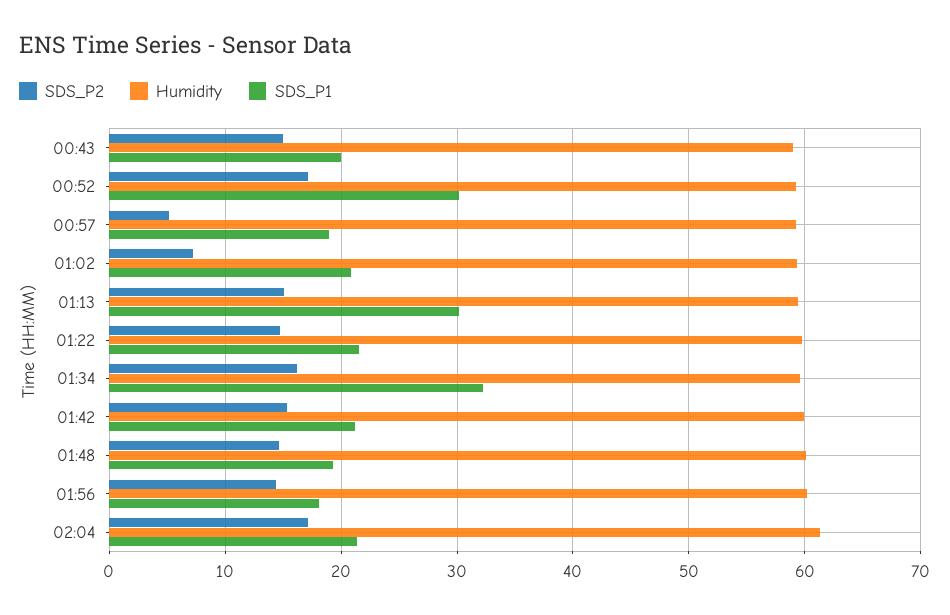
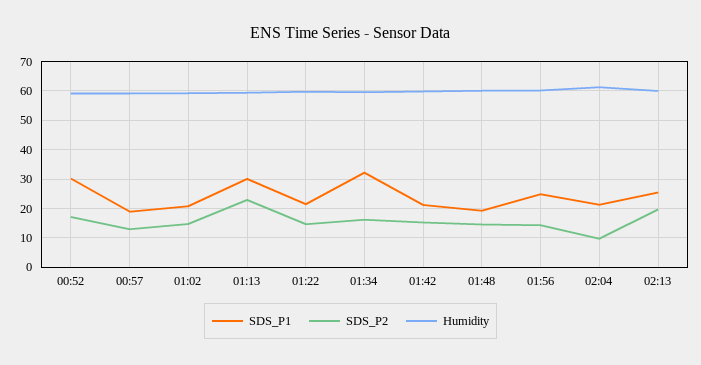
SDS_P2, 00:43: 15 -> none
Humidity, 00:43: 59 -> none
SDS_P1, 00:43: 20 -> none
SDS_P2, 00:57: 5 -> 12.5
SDS_P2, 01:02: 7 -> 15
SDS_P2, 01:13: 15 -> 22.5
SDS_P1, 01:56: 18 -> 25
SDS_P2, 02:04: 17 -> 10
SDS_P1, 02:13: none -> 25
SDS_P2, 02:13: none -> 20
Humidity, 02:13: none -> 60

